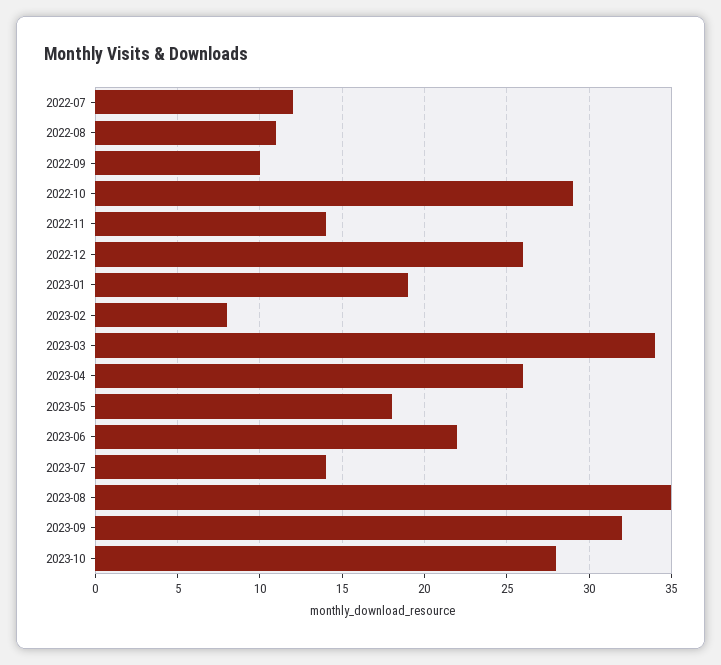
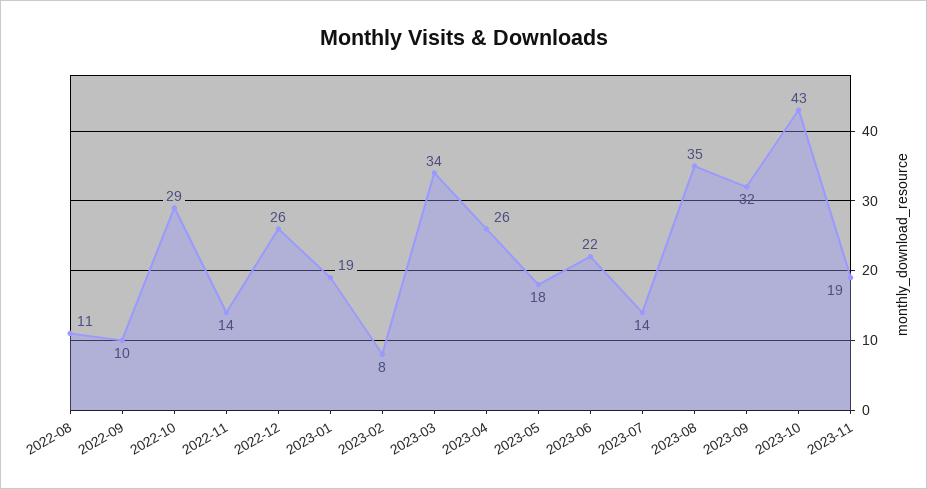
2022-07: 12 -> none
2023-10: 28 -> 43
2023-11: none -> 19

